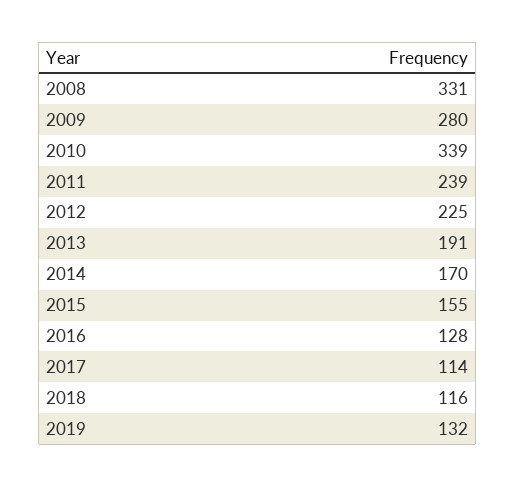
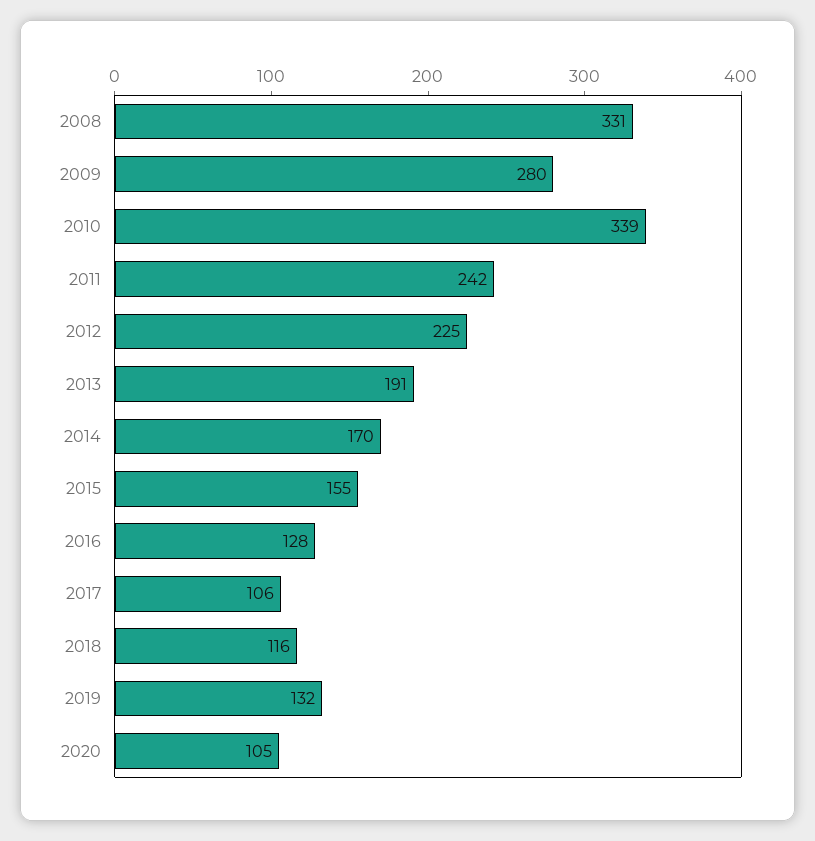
2011: 239 -> 242
2017: 114 -> 106
2020: none -> 105

